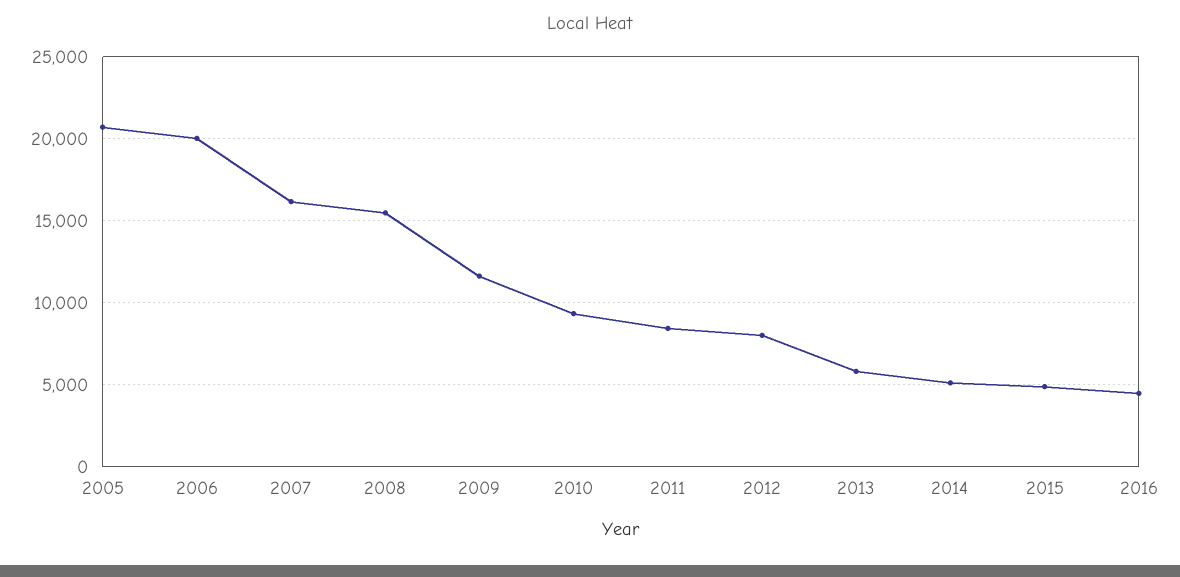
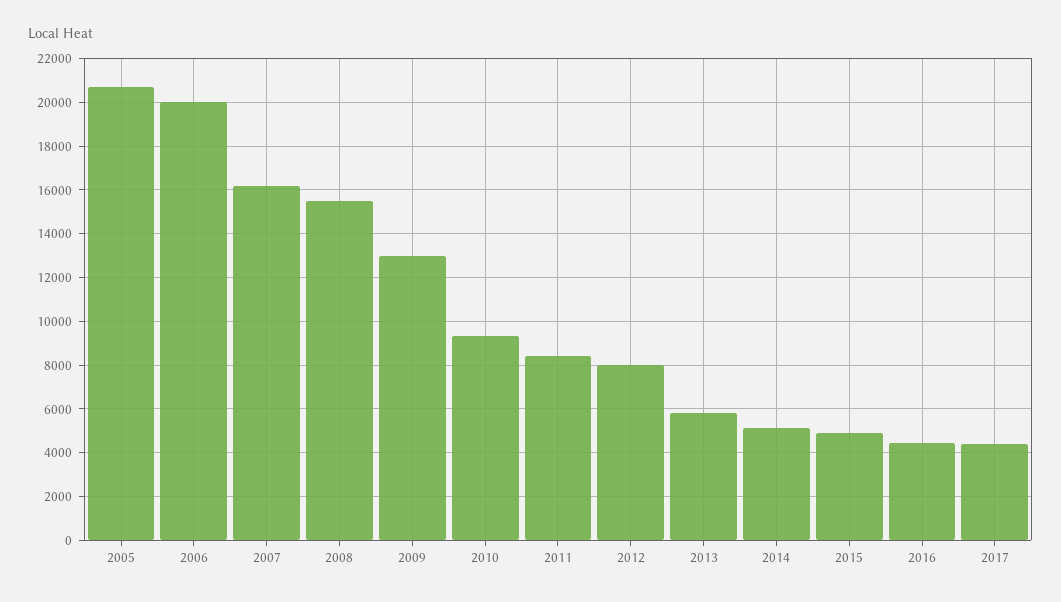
2009: 11500 -> 13000
2017: none -> 4500

